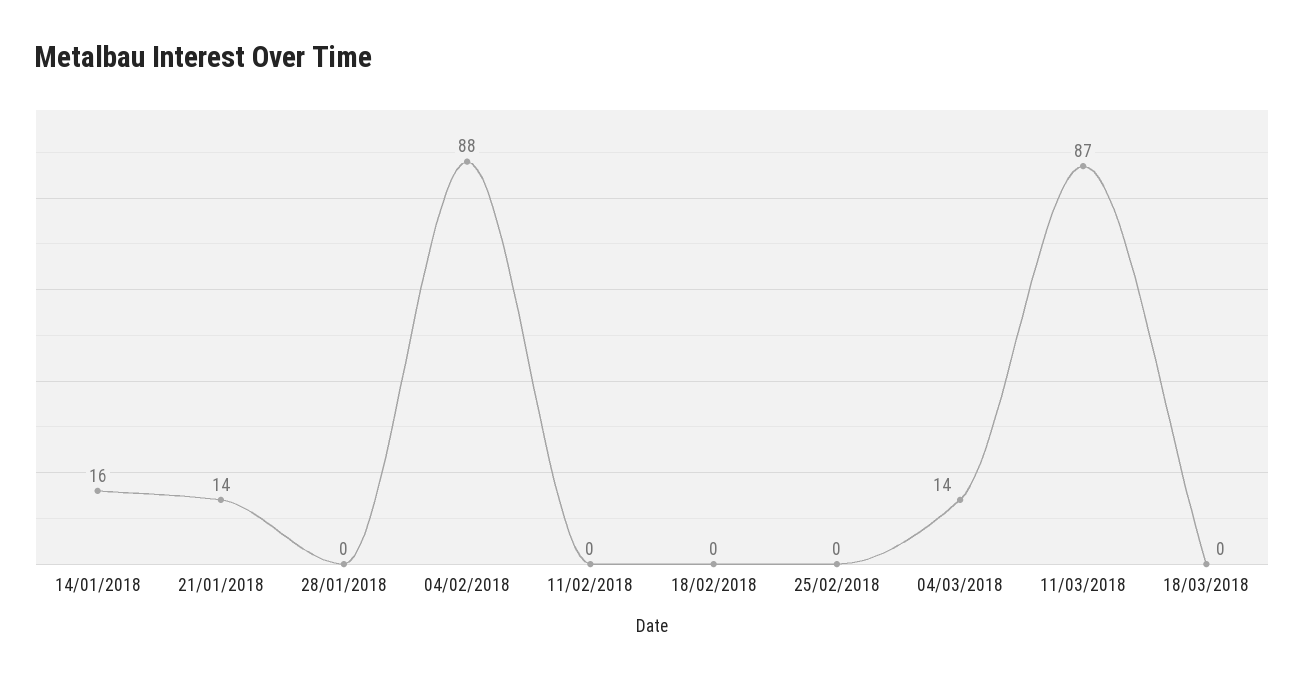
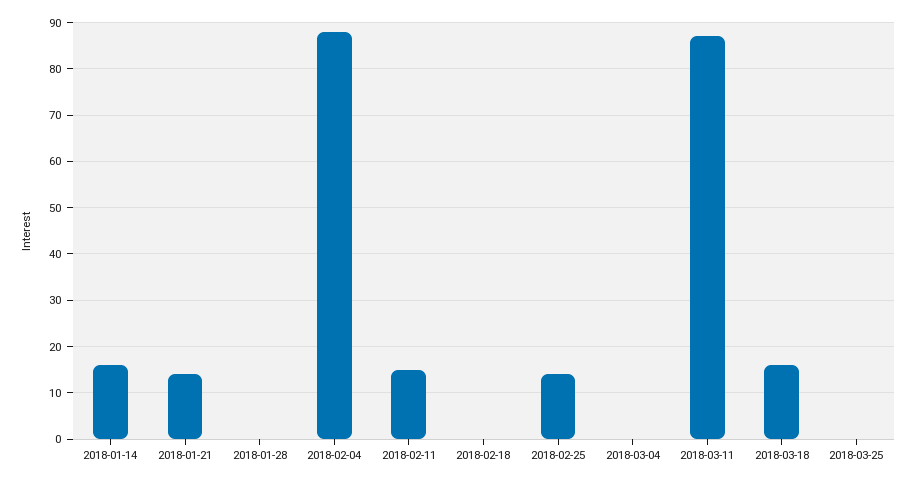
11/02/2018: 0 -> 15
25/02/2018: 0 -> 15
04/03/2018: 14 -> 0
18/03/2018: 0 -> 15
2018-03-25: none -> 0

